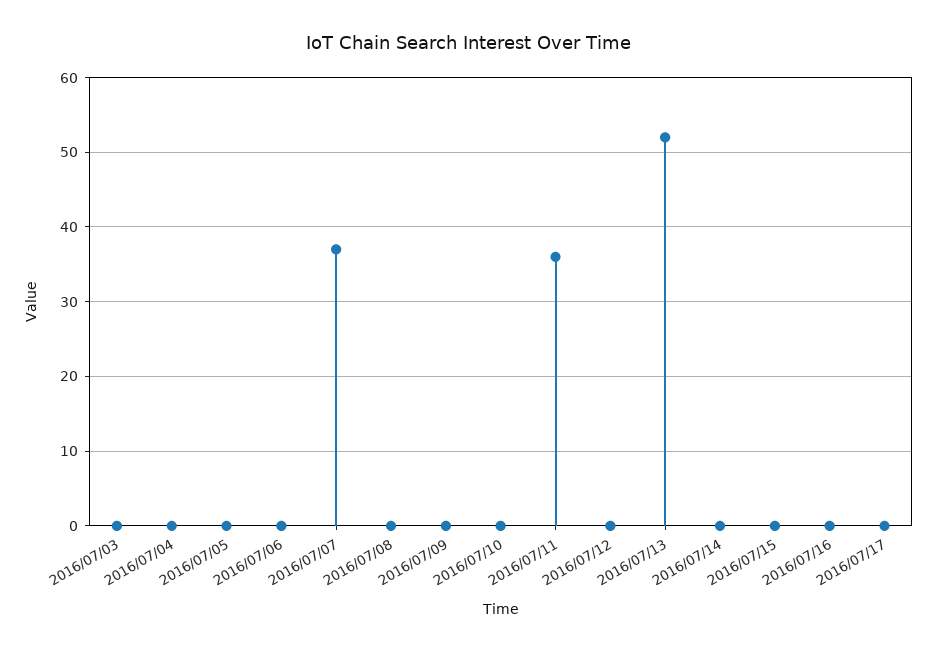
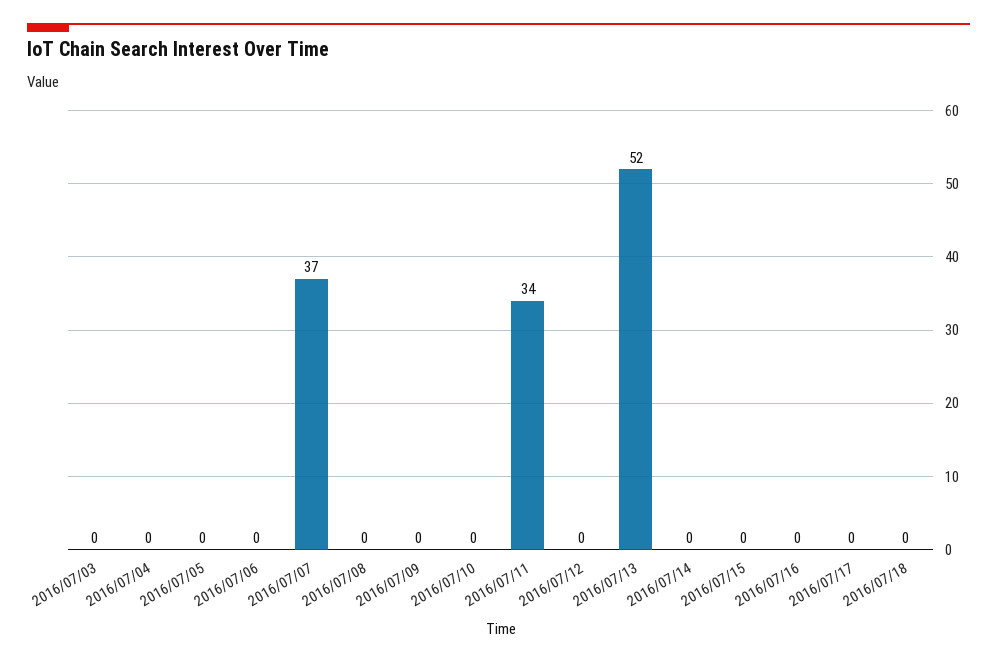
2016/07/11: 36 -> 34
2016/07/18: none -> 0

